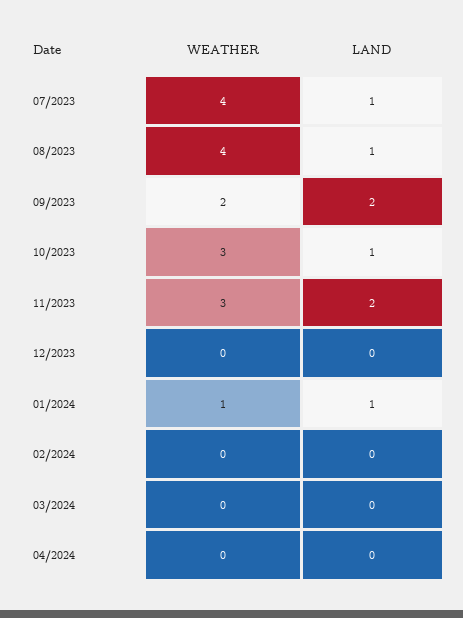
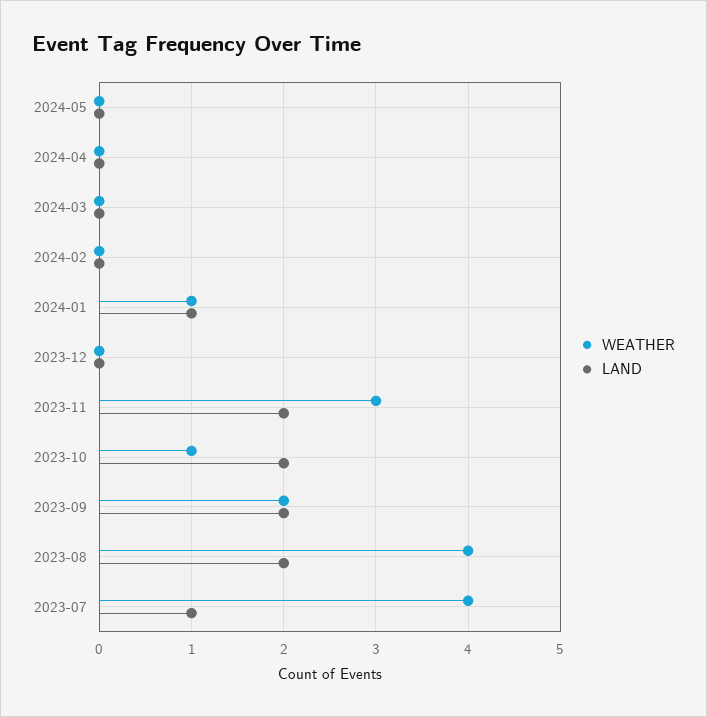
LAND, 08/2023: 1 -> 2
WEATHER, 10/2023: 3 -> 1
LAND, 10/2023: 1 -> 2
WEATHER, 2024-05: none -> 0
LAND, 2024-05: none -> 0

